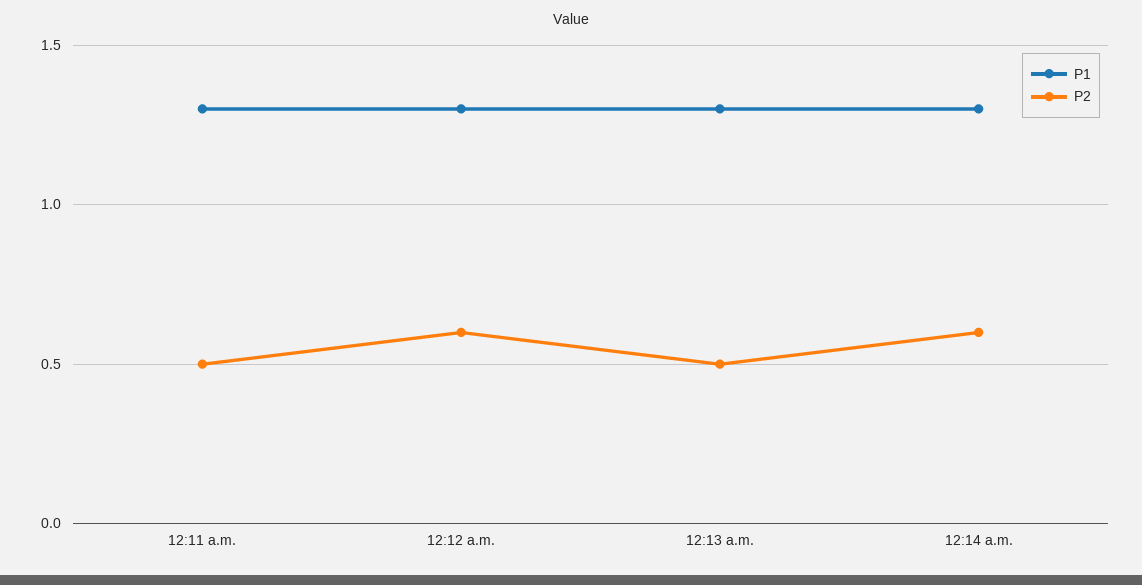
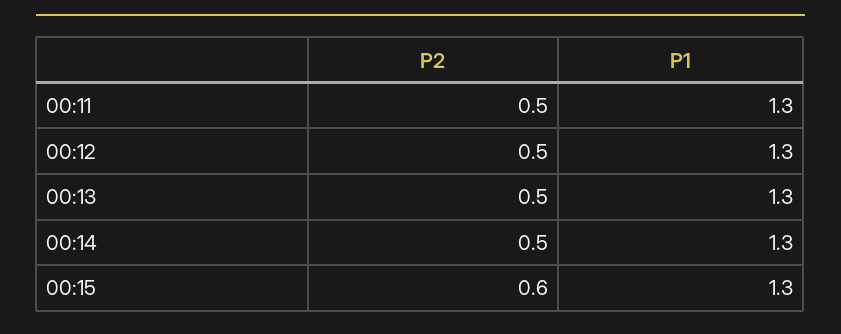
P2, 12:12 a.m.: 0.6 -> 0.5
P2, 12:14 a.m.: 0.6 -> 0.5
P2, 00:15: none -> 0.6
P1, 00:15: none -> 1.3

